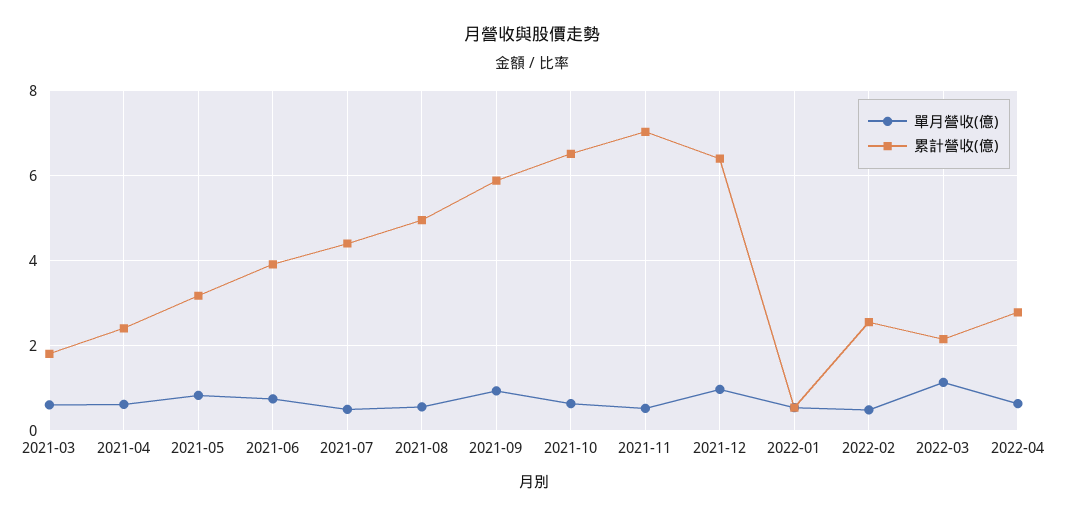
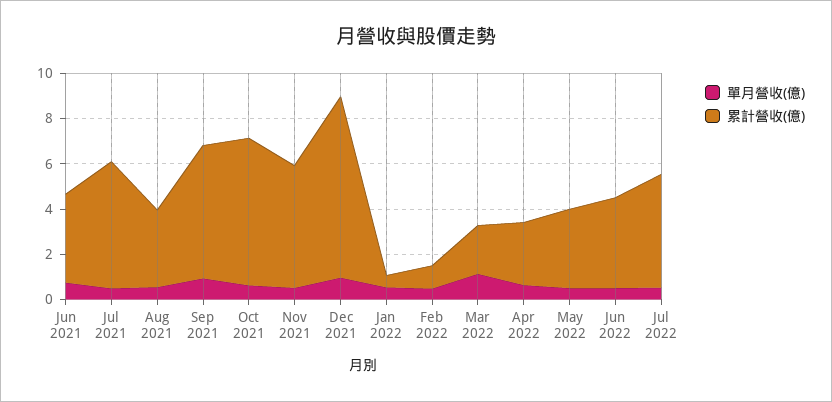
單月營收(億), 2021-03: 0.6 -> none
累計營收(億), 2021-03: 1.8 -> none
單月營收(億), 2021-04: 0.6 -> none
累計營收(億), 2021-04: 2.4 -> none
單月營收(億), 2021-05: 0.8 -> none
累計營收(億), 2021-05: 3.2 -> none
累計營收(億), 2021-07: 4.4 -> 5.5
累計營收(億), 2021-08: 5 -> 3.5
累計營收(億), 2021-11: 7 -> 5.5
累計營收(億), 2021-12: 6.4 -> 8
累計營收(億), 2022-02: 2.6 -> 1
單月營收(億), May 2022: none -> 0.5
累計營收(億), May 2022: none -> 3.5
單月營收(億), Jun 2022: none -> 0.5
累計營收(億), Jun 2022: none -> 4
單月營收(億), Jul 2022: none -> 0.5
累計營收(億), Jul 2022: none -> 5

